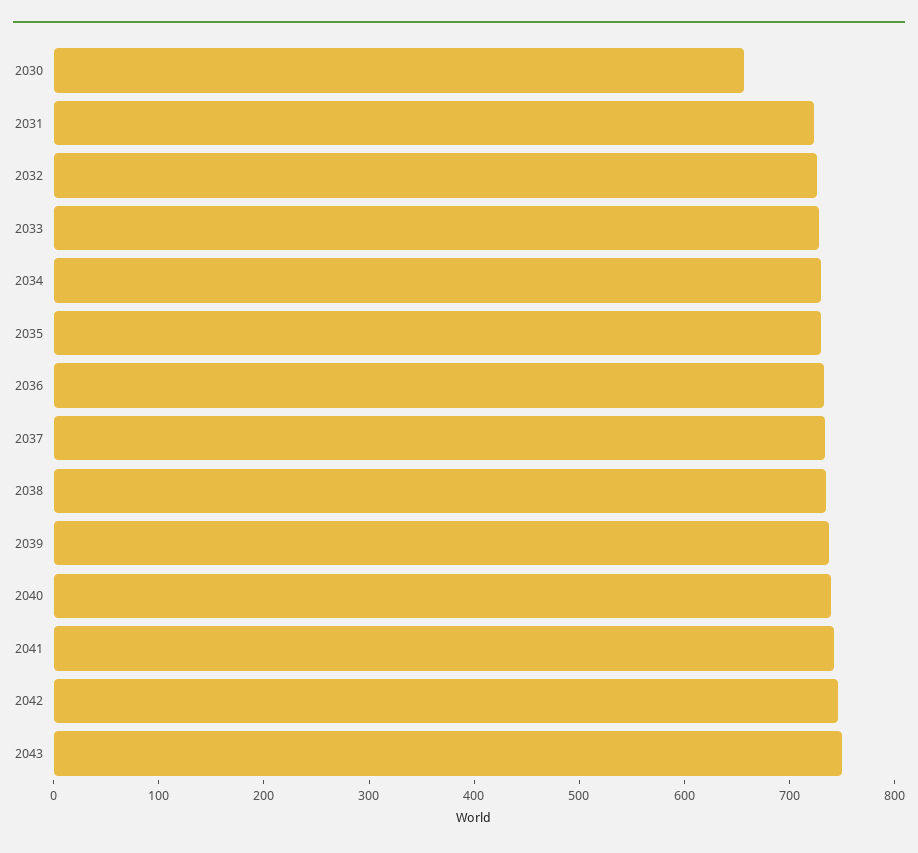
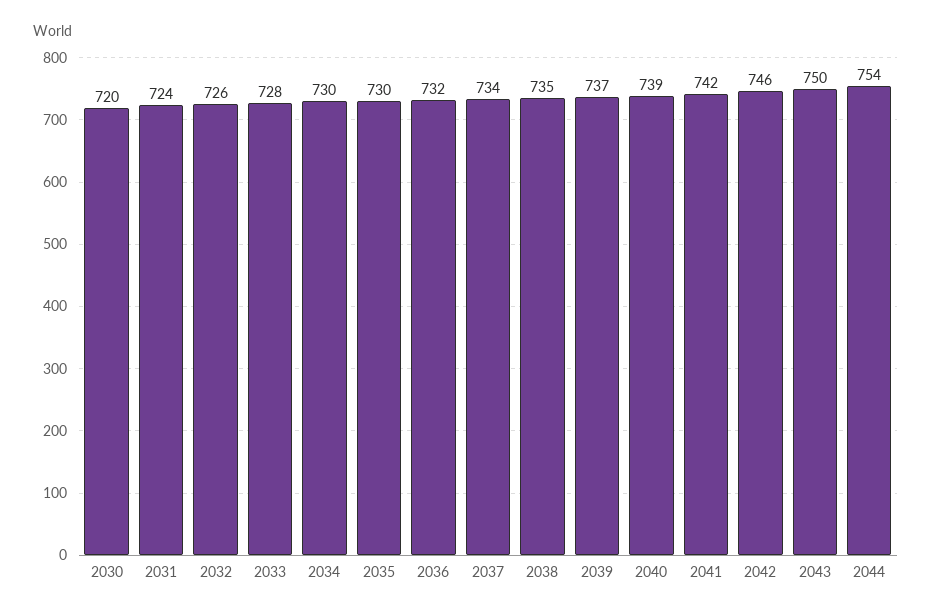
2030: 660 -> 720
2044: none -> 754

